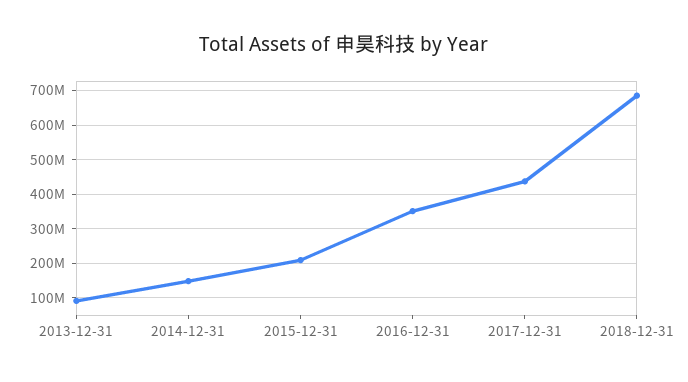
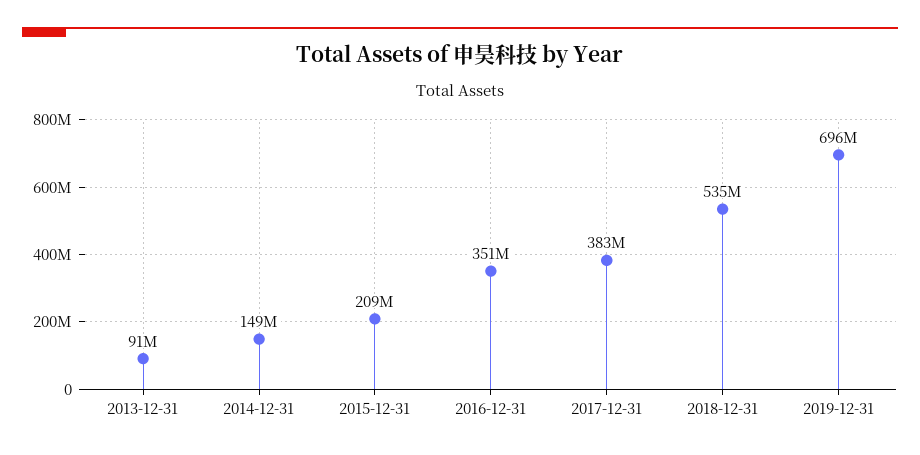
2017-12-31: 440000000 -> 383000000
2018-12-31: 680000000 -> 535000000
2019-12-31: none -> 696000000

